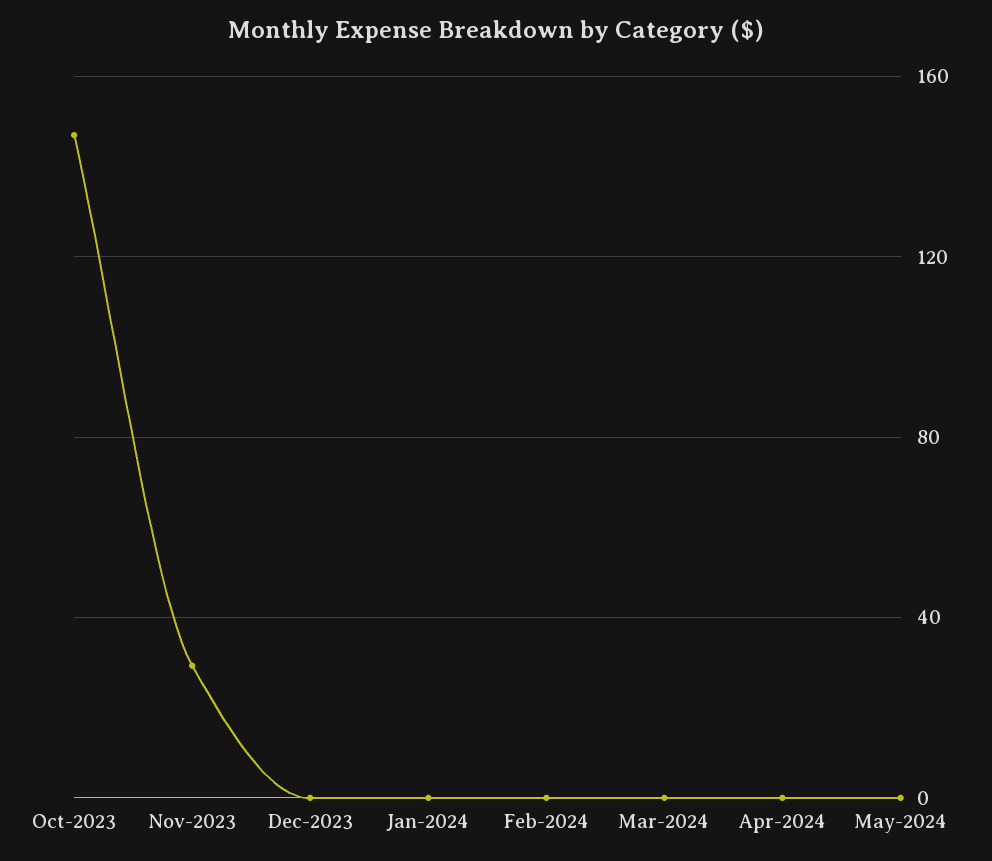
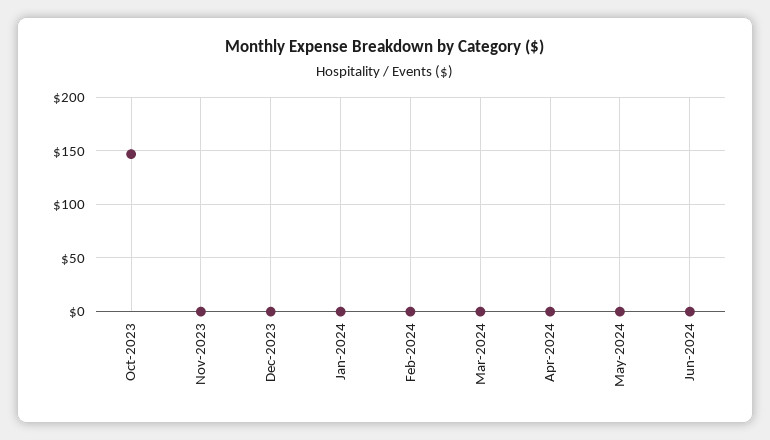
Nov-2023: 30 -> 0
Jun-2024: none -> 0

